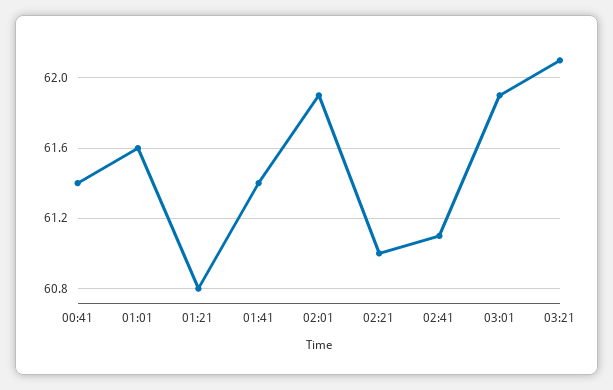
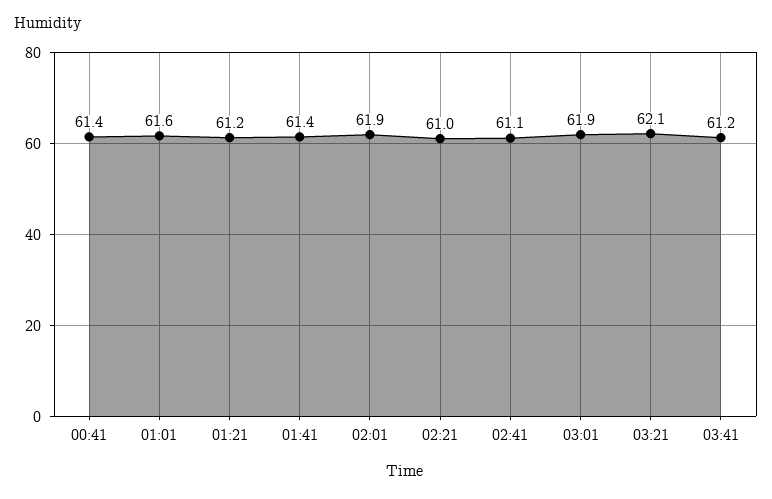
01:21: 60.8 -> 61.2
03:41: none -> 61.2

